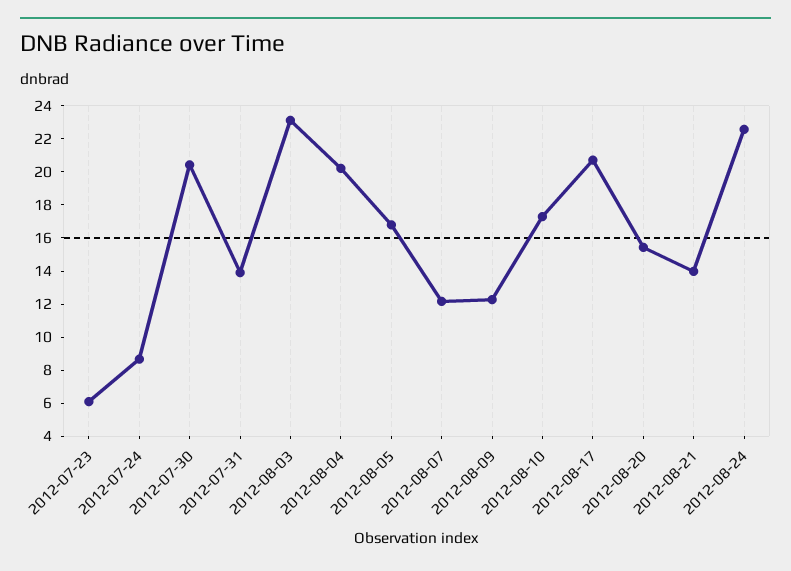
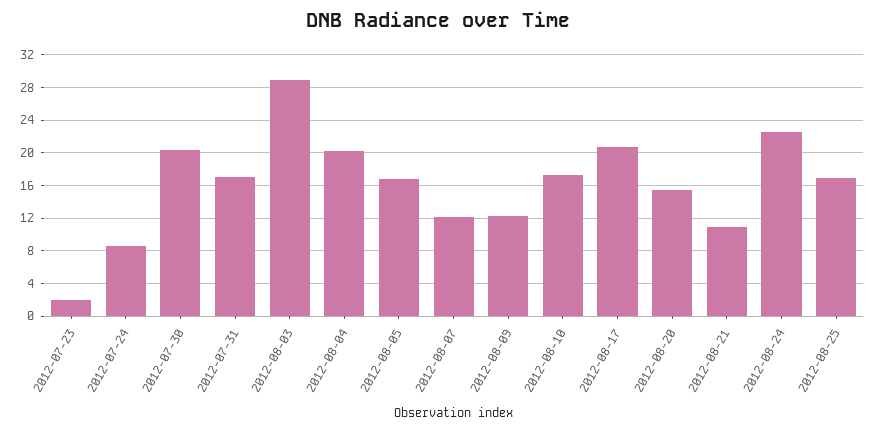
2012-07-23: 6 -> 2
2012-07-31: 14 -> 17
2012-08-03: 23 -> 29
2012-08-21: 14 -> 11
2012-08-25: none -> 17

